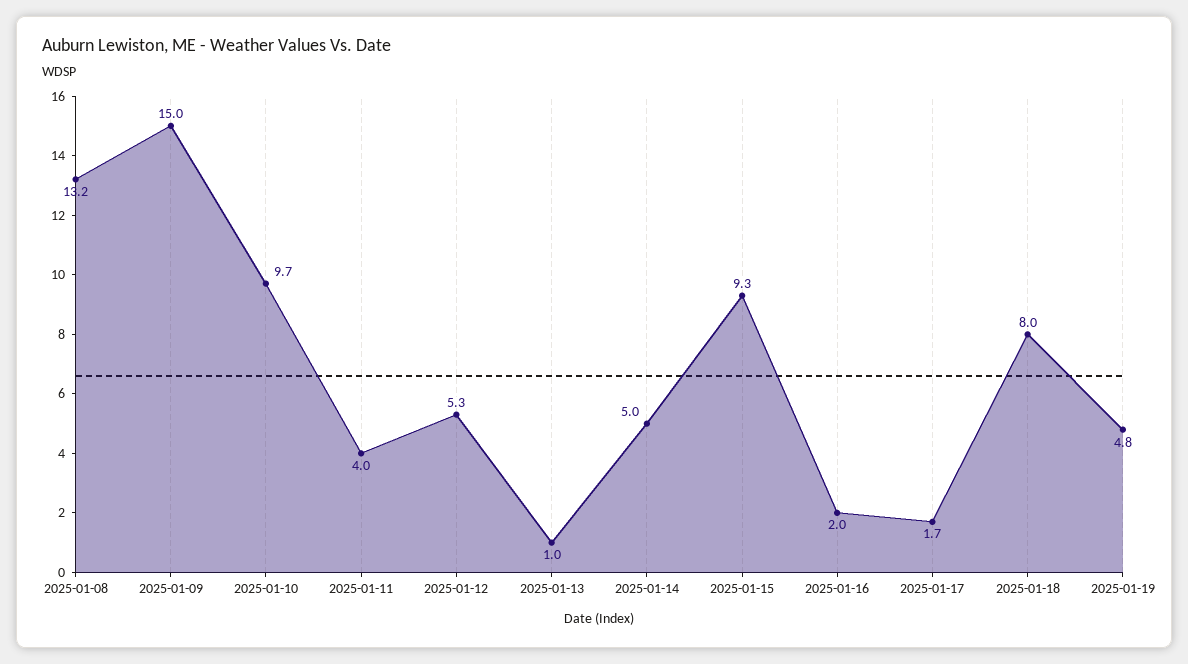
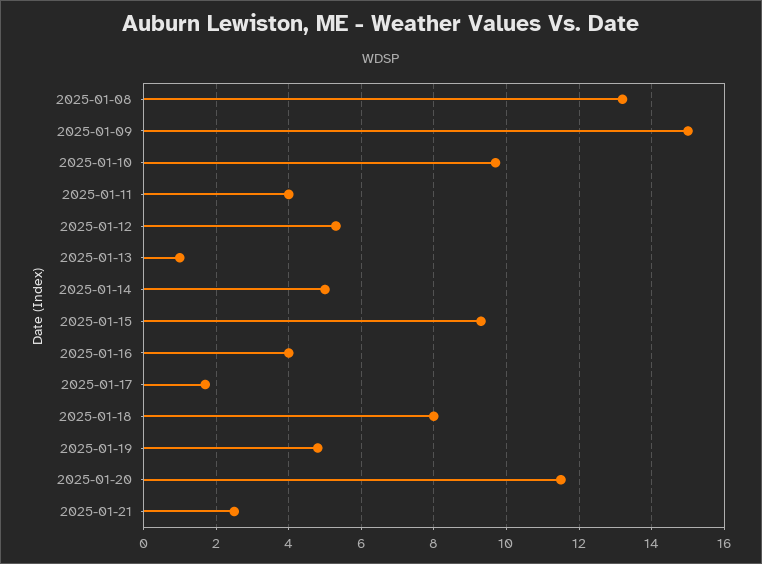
2025-01-16: 2 -> 4
2025-01-20: none -> 11.5
2025-01-21: none -> 2.5

